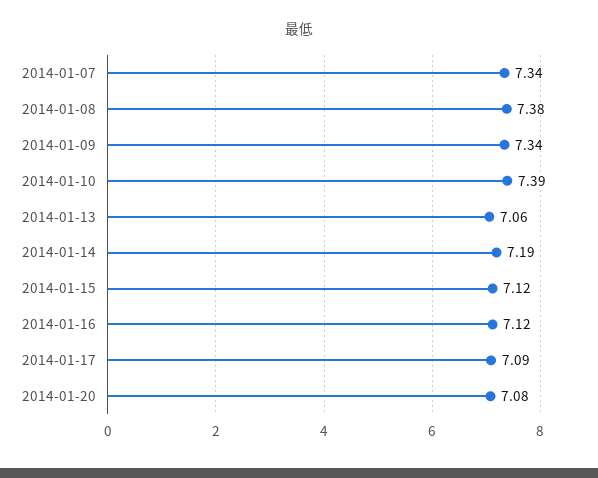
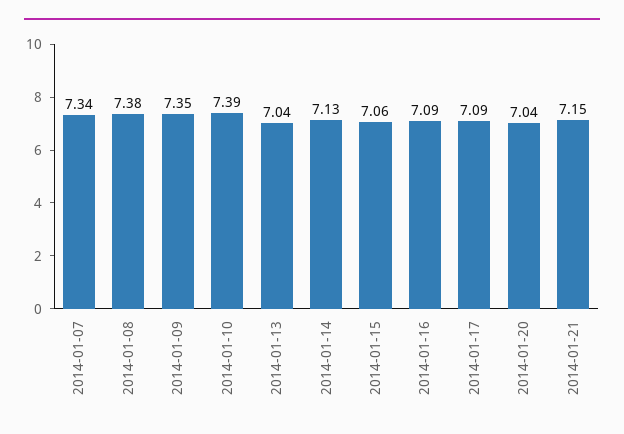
2014-01-09: 7.34 -> 7.35
2014-01-13: 7.06 -> 7.04
2014-01-14: 7.19 -> 7.13
2014-01-15: 7.12 -> 7.06
2014-01-16: 7.12 -> 7.09
2014-01-20: 7.08 -> 7.04
2014-01-21: none -> 7.15

